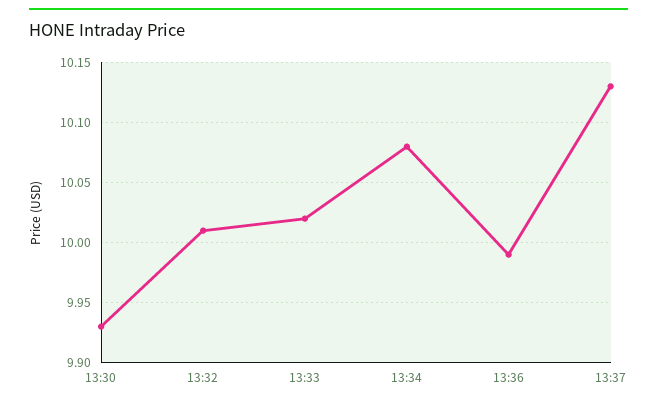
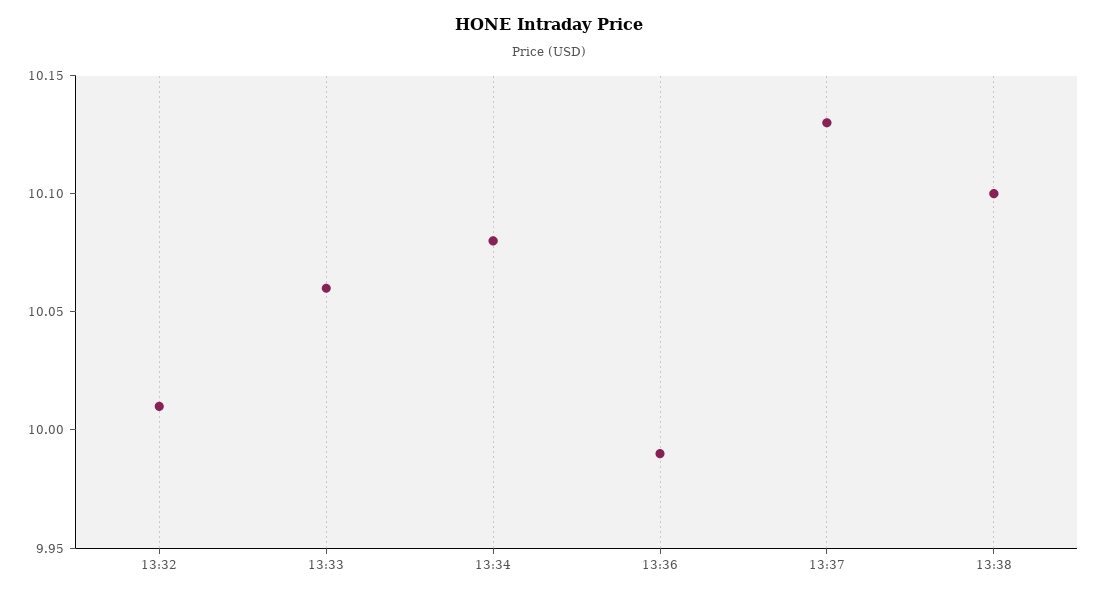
13:30: 9.93 -> none
13:33: 10.02 -> 10.06
13:38: none -> 10.1

